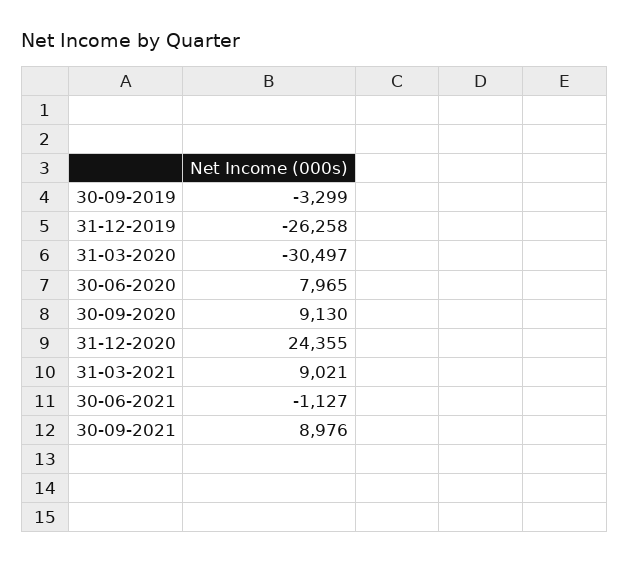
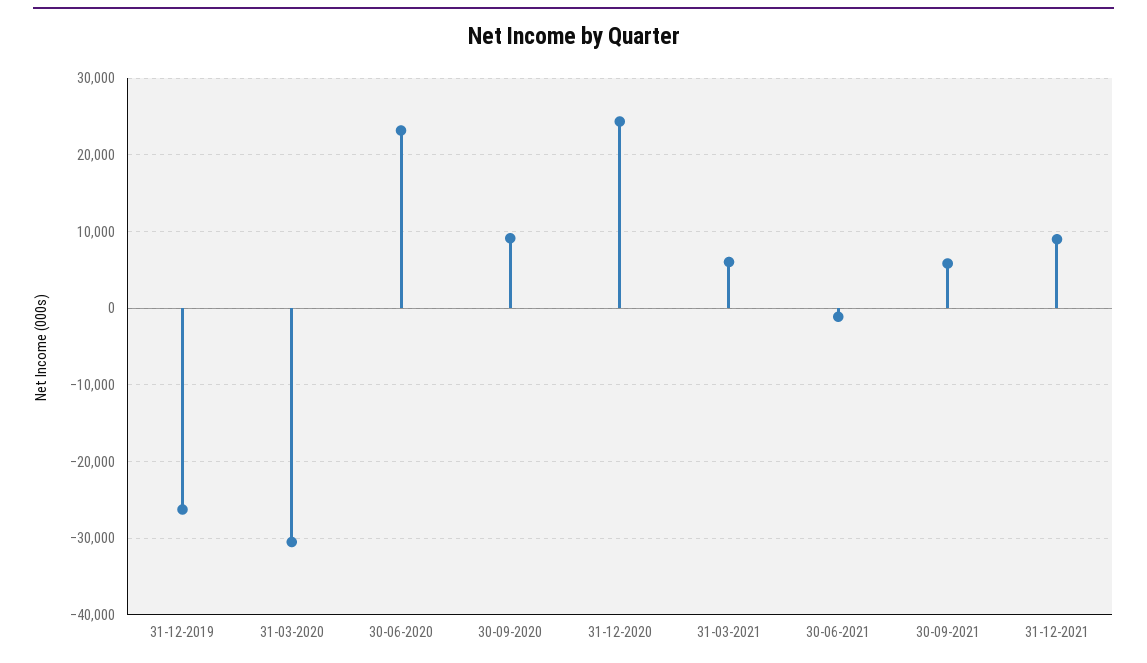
30-09-2019: -3299 -> none
30-06-2020: 7965 -> 23000
31-03-2021: 9021 -> 6000
30-09-2021: 8976 -> 6000
31-12-2021: none -> 9000

